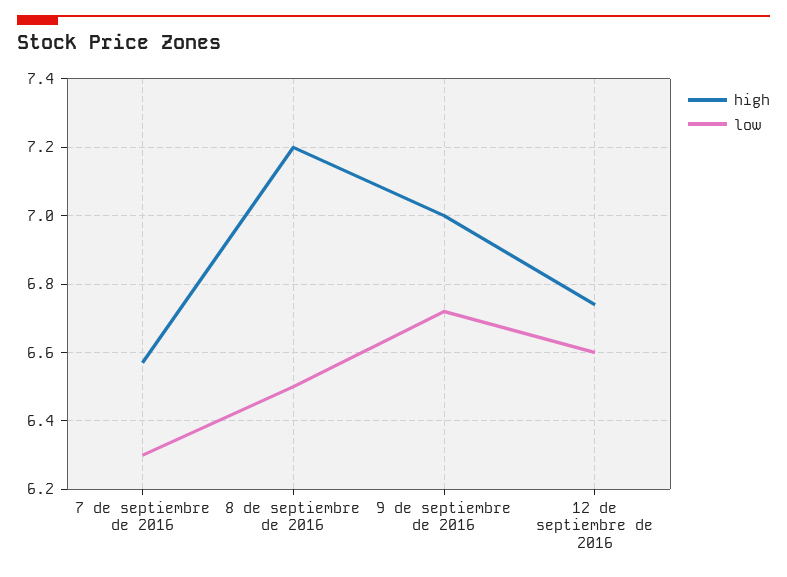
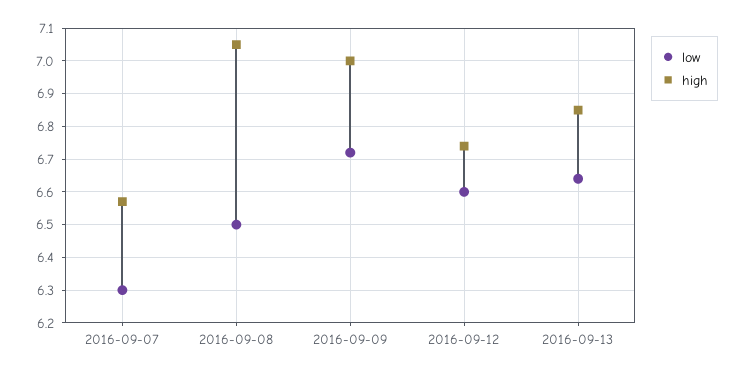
high, 8 de septiembre de 2016: 7.2 -> 7.05
low, 2016-09-13: none -> 6.65
high, 2016-09-13: none -> 6.85

